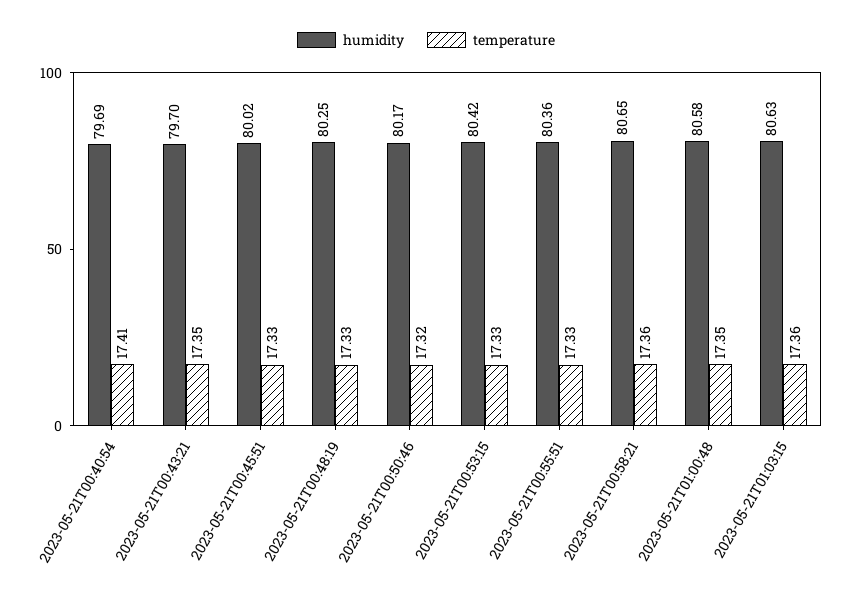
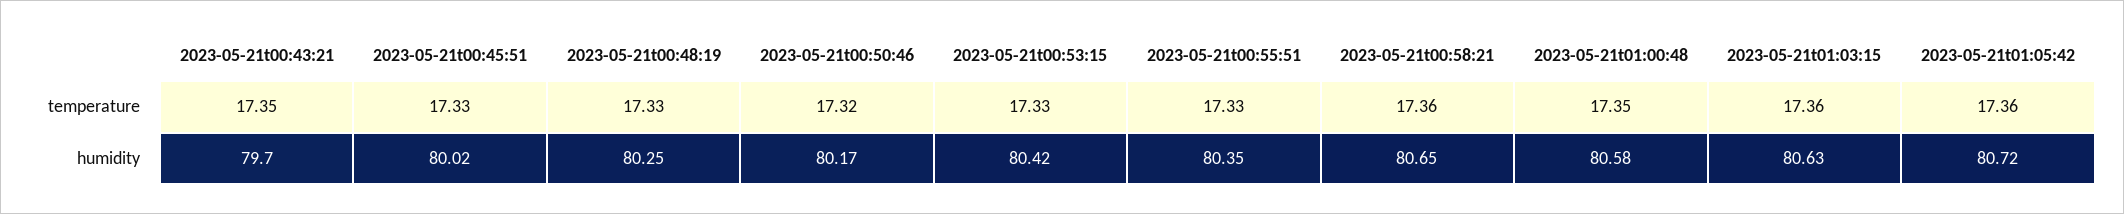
humidity, 2023-05-21T00:40:54: 79.69 -> none
temperature, 2023-05-21T00:40:54: 17.41 -> none
humidity, 2023-05-21T00:55:51: 80.36 -> 80.35
temperature, 2023-05-21t01:05:42: none -> 17.36
humidity, 2023-05-21t01:05:42: none -> 80.72

